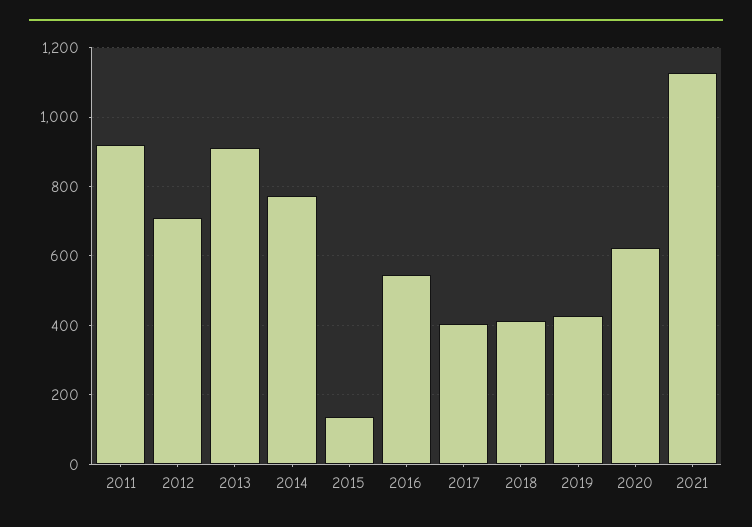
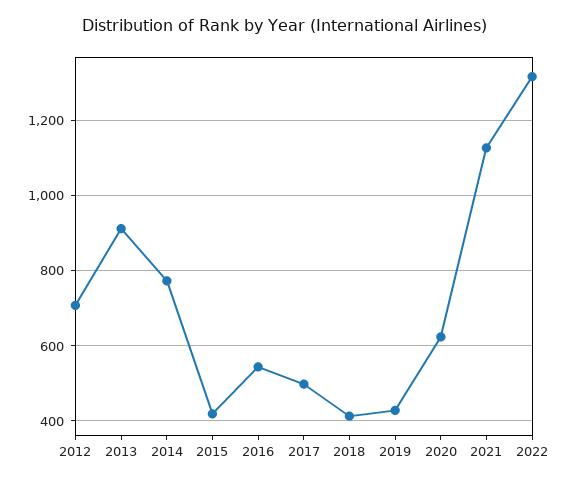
2011: 920 -> none
2015: 140 -> 420
2017: 400 -> 500
2022: none -> 1320

